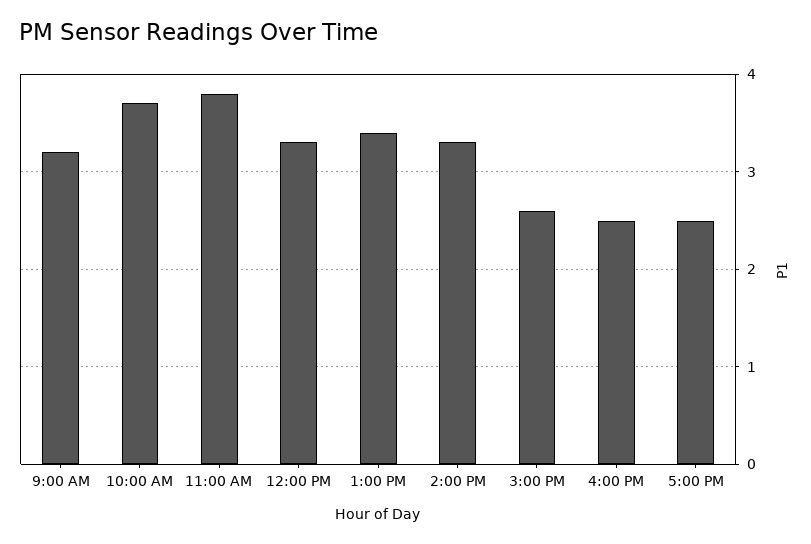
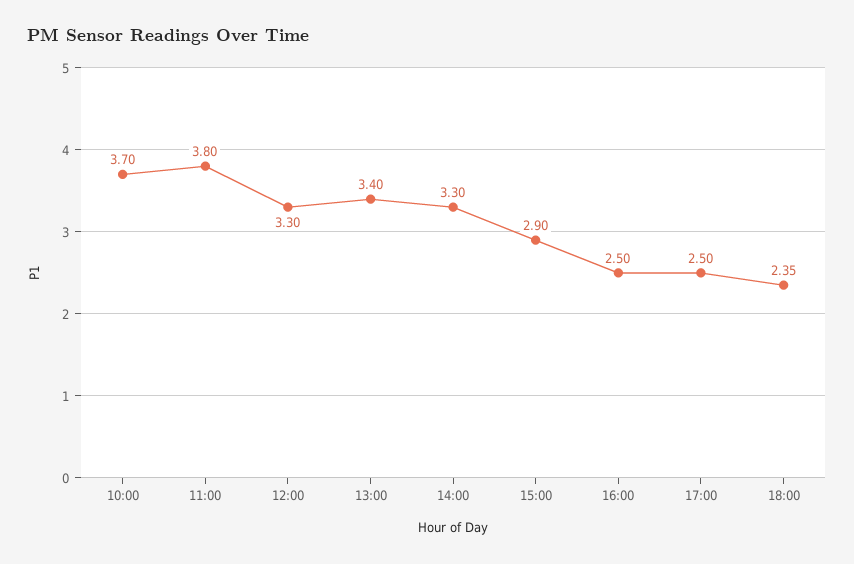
9:00 AM: 3.2 -> none
3:00 PM: 2.6 -> 2.9
18:00: none -> 2.35

